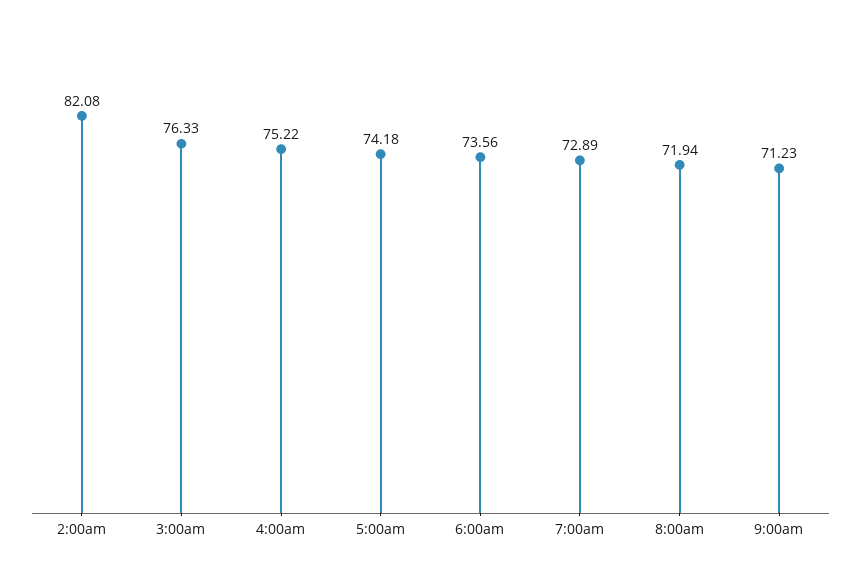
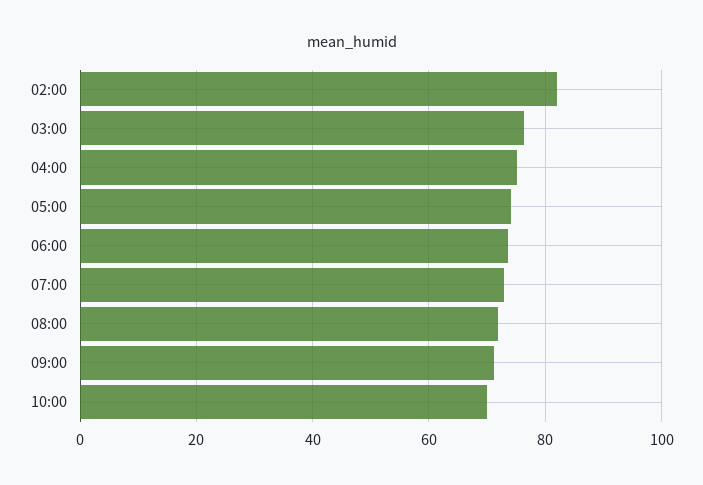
10:00: none -> 70

